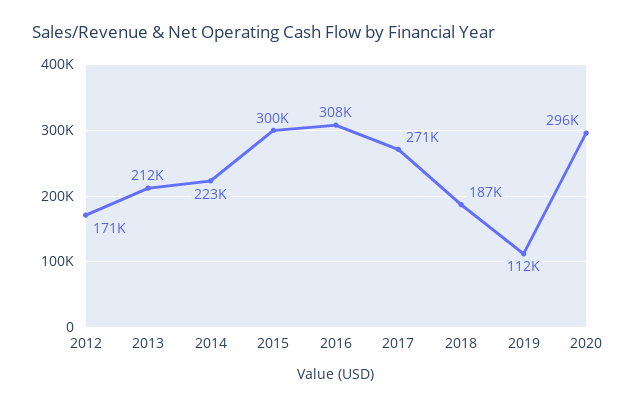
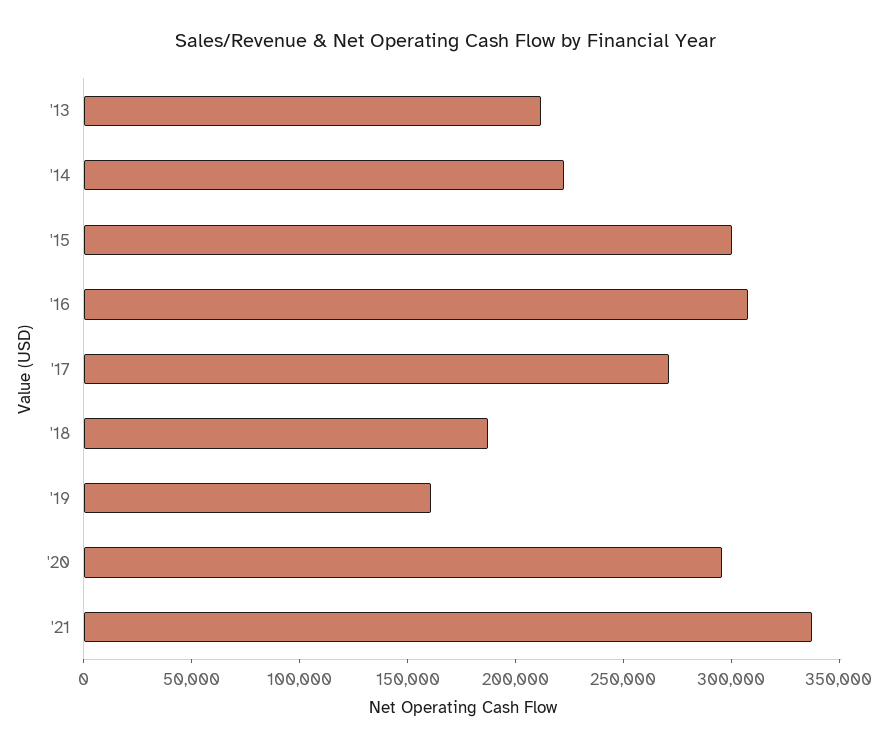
2012: 171000 -> none
2019: 112000 -> 160000
'21: none -> 340000

